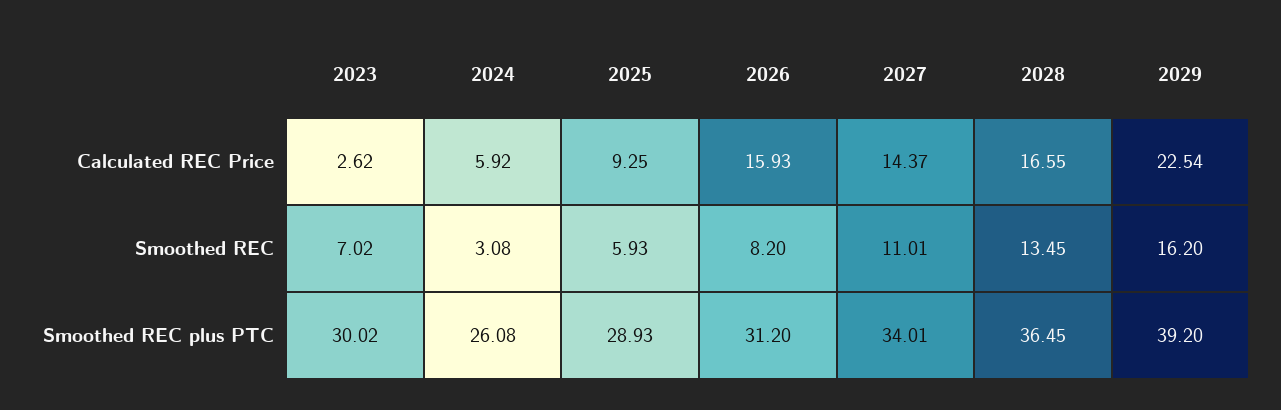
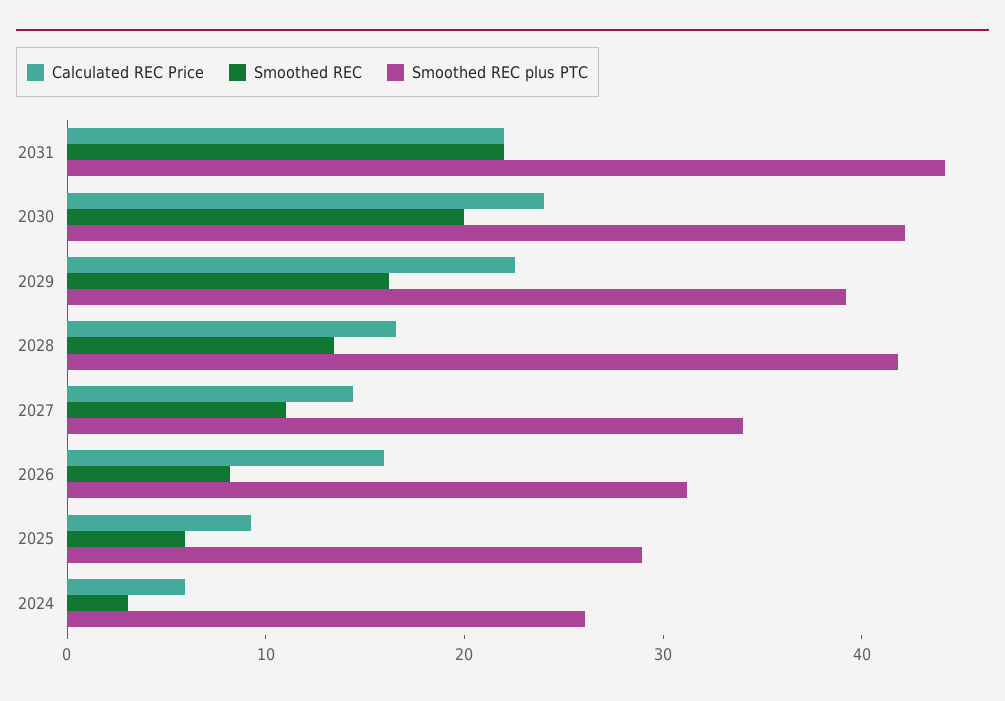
Calculated REC Price, 2023: 2.62 -> none
Smoothed REC, 2023: 7.02 -> none
Smoothed REC plus PTC, 2023: 30.02 -> none
Smoothed REC plus PTC, 2028: 36.45 -> 42
Calculated REC Price, 2031: none -> 22
Smoothed REC, 2031: none -> 22
Smoothed REC plus PTC, 2031: none -> 44
Calculated REC Price, 2030: none -> 24
Smoothed REC, 2030: none -> 20
Smoothed REC plus PTC, 2030: none -> 42

